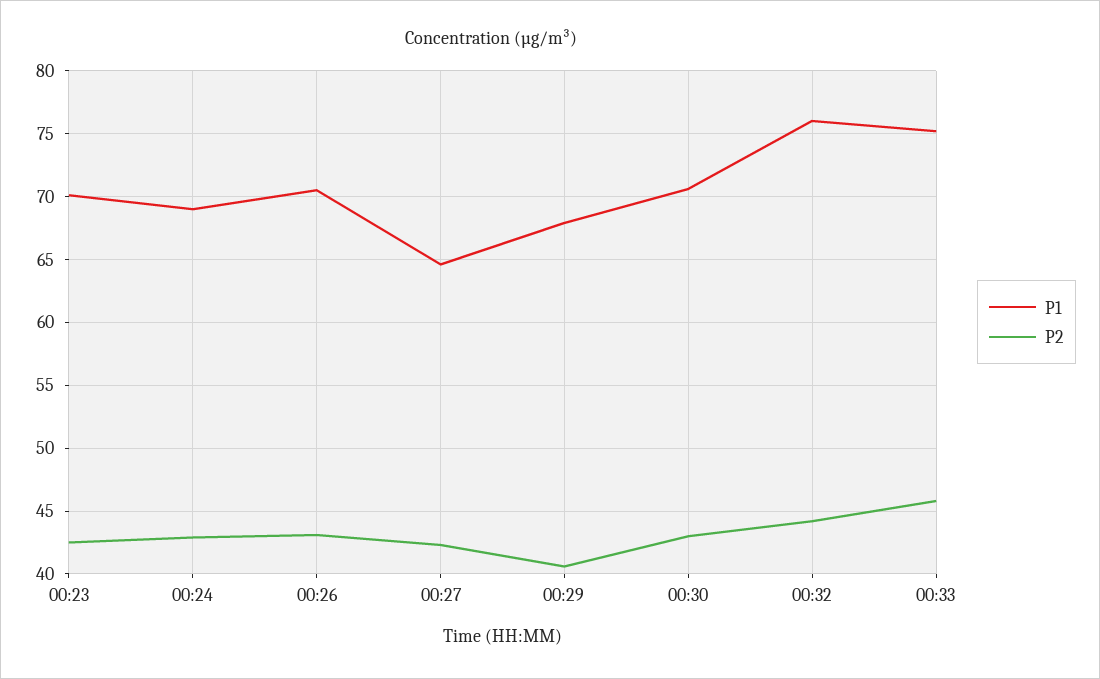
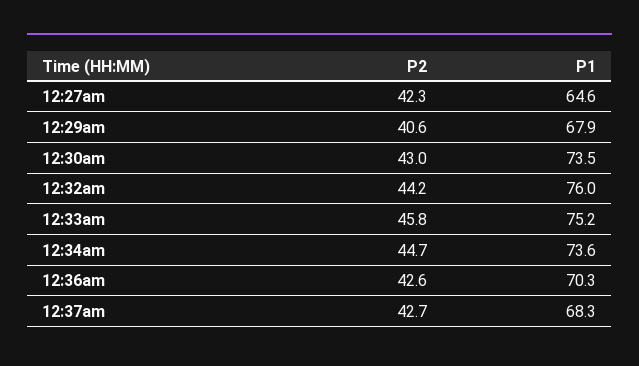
P1, 00:23: 70 -> none
P2, 00:23: 42.5 -> none
P1, 00:24: 69 -> none
P2, 00:24: 43 -> none
P1, 00:26: 70.5 -> none
P2, 00:26: 43 -> none
P1, 00:30: 70.5 -> 73.5
P2, 12:34am: none -> 44.7
P1, 12:34am: none -> 73.6
P2, 12:36am: none -> 42.6
P1, 12:36am: none -> 70.3
P2, 12:37am: none -> 42.7
P1, 12:37am: none -> 68.3

